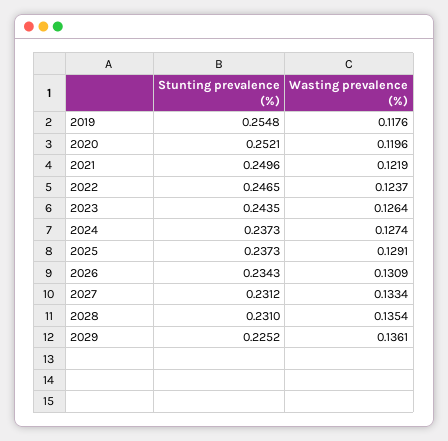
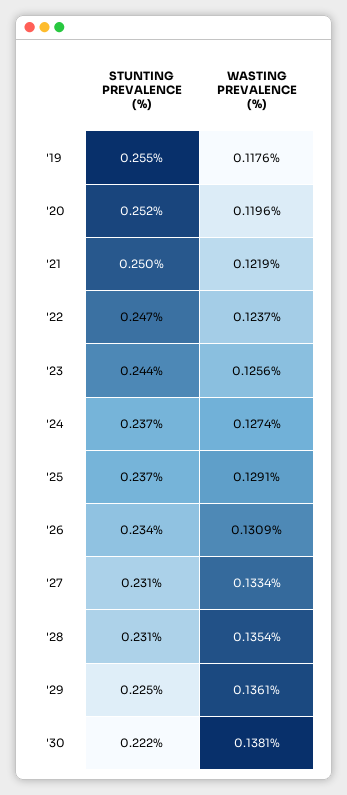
Wasting prevalence (%), 2023: 0.1264 -> 0.1256
Stunting prevalence (%), '30: none -> 0.222
Wasting prevalence (%), '30: none -> 0.1381

